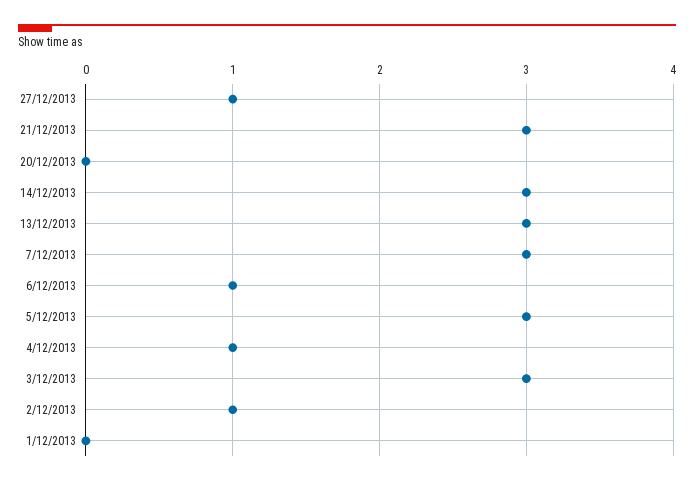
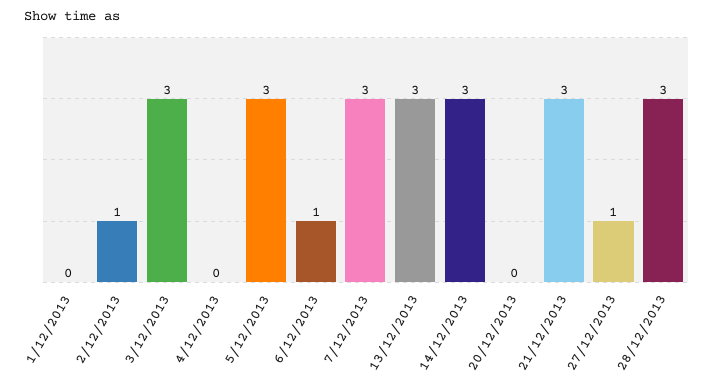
4/12/2013: 1 -> 0
28/12/2013: none -> 3

